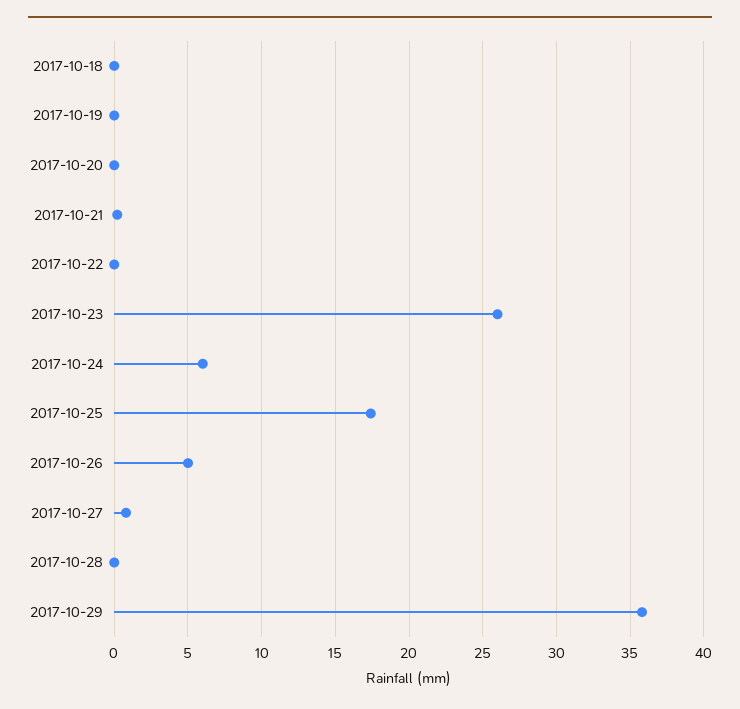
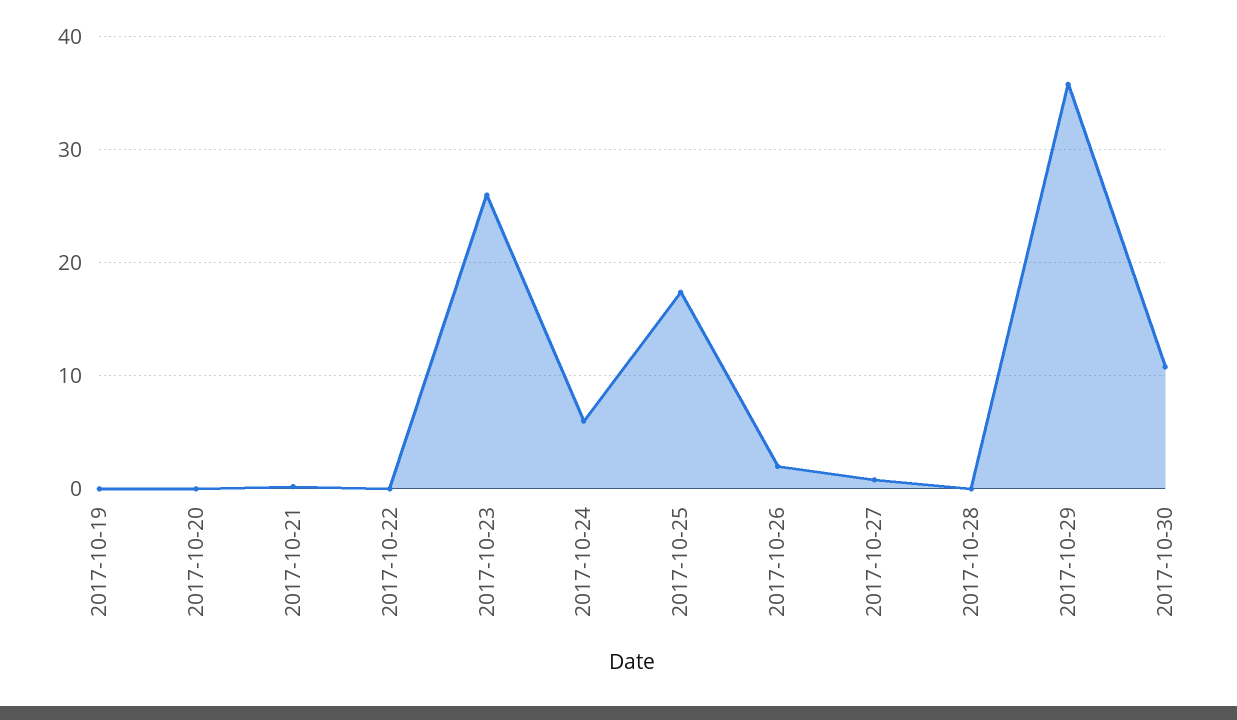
2017-10-18: 0 -> none
2017-10-26: 5 -> 2
2017-10-30: none -> 11

